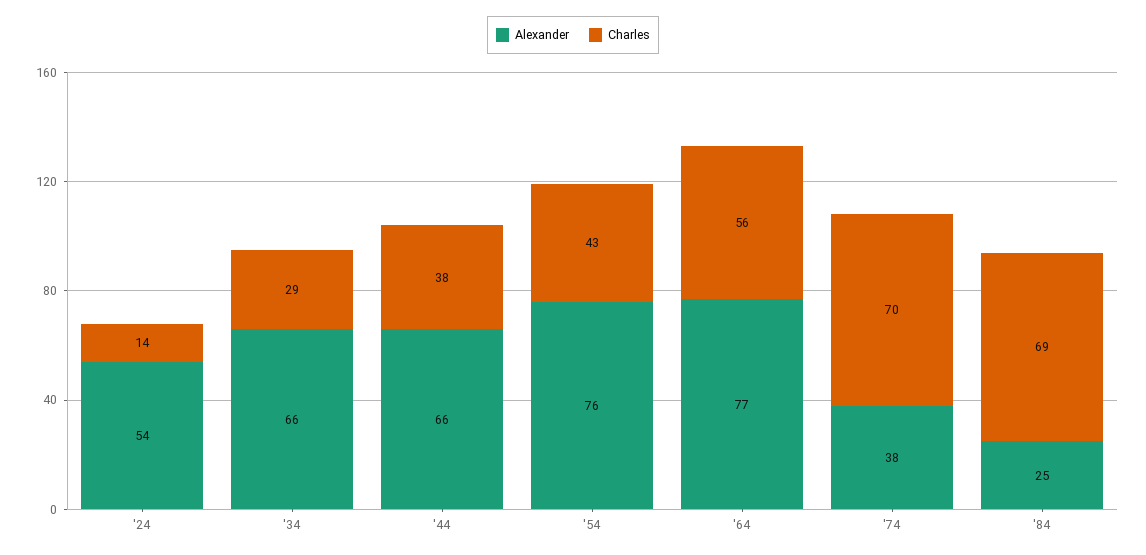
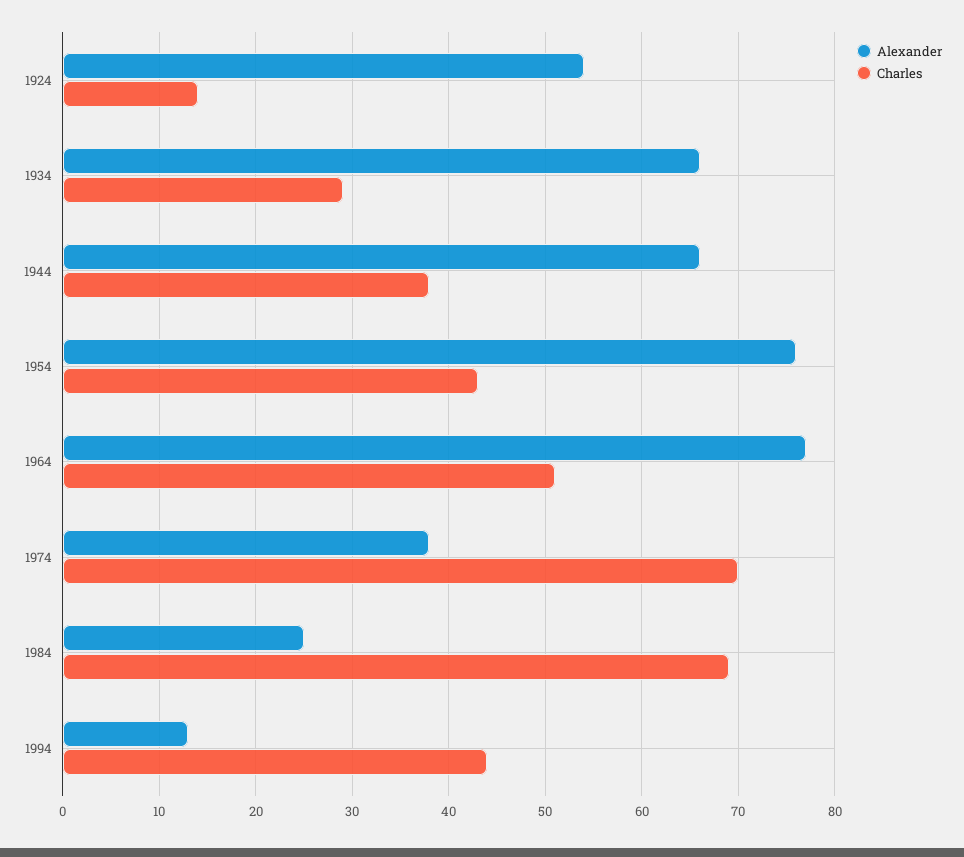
Charles, '64: 56 -> 51
Alexander, 1994: none -> 13
Charles, 1994: none -> 44

